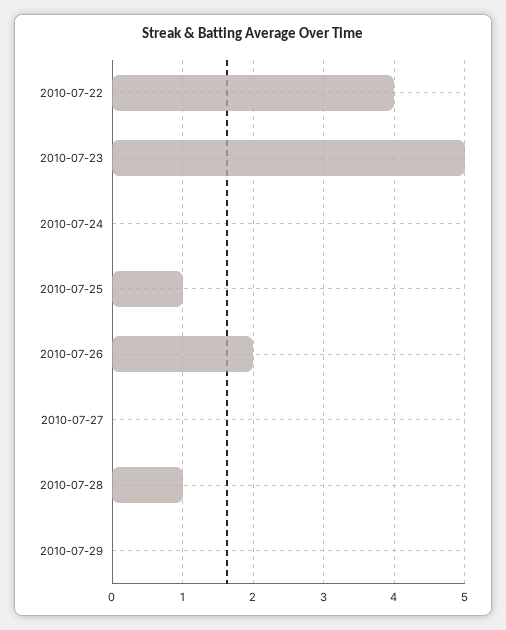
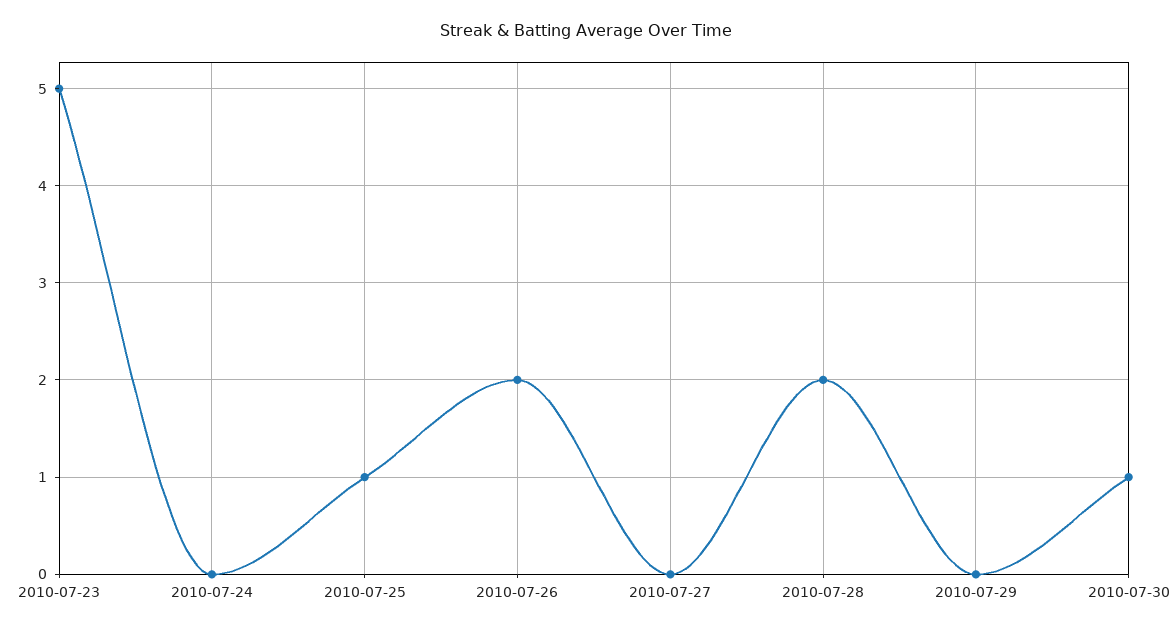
2010-07-22: 4 -> none
2010-07-28: 1 -> 2
2010-07-30: none -> 1

